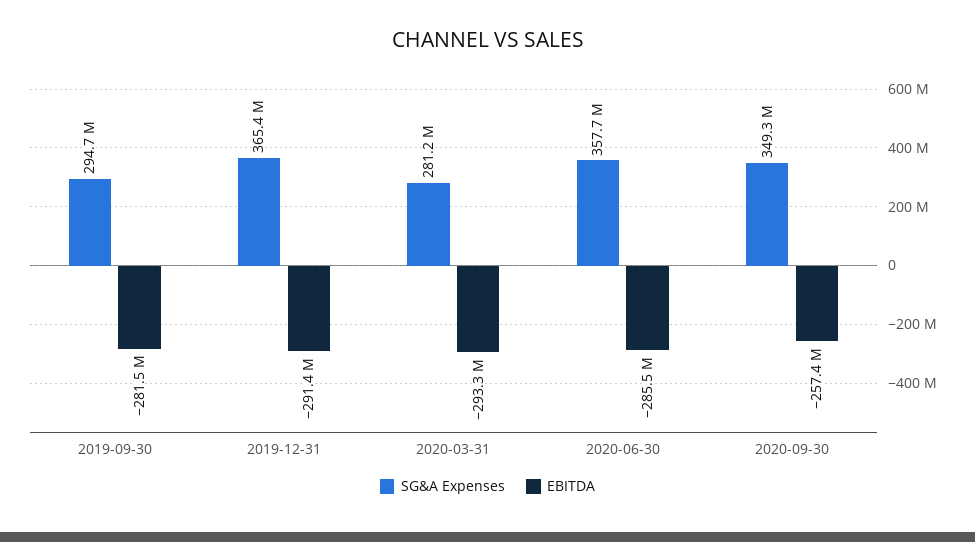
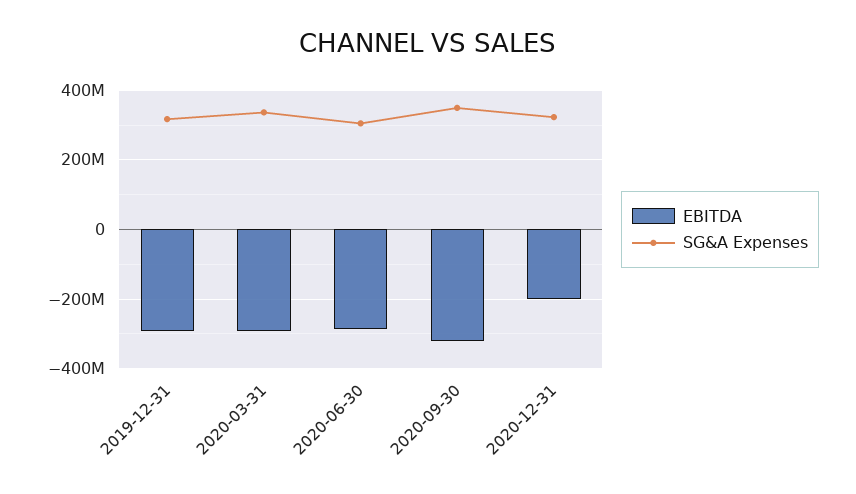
SG&A Expenses, 2019-09-30: 294700000 -> none
EBITDA, 2019-09-30: -281500000 -> none
SG&A Expenses, 2019-12-31: 365400000 -> 320000000
SG&A Expenses, 2020-03-31: 281200000 -> 340000000
SG&A Expenses, 2020-06-30: 357700000 -> 300000000
EBITDA, 2020-09-30: -257400000 -> -320000000
EBITDA, 2020-12-31: none -> -200000000
SG&A Expenses, 2020-12-31: none -> 320000000

